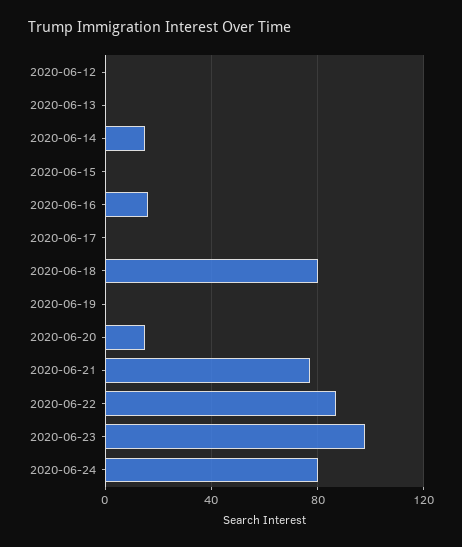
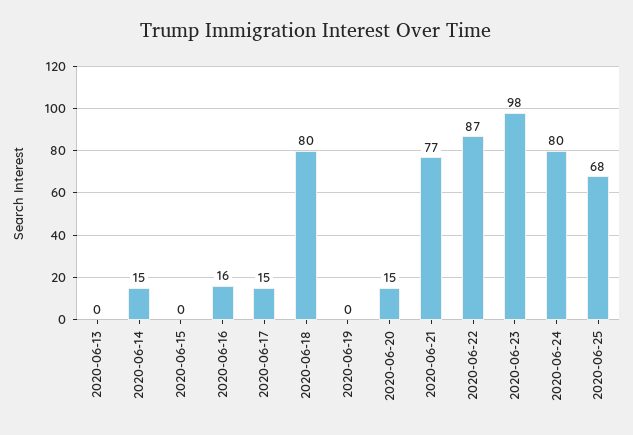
2020-06-12: 0 -> none
2020-06-17: 0 -> 15
2020-06-25: none -> 68

